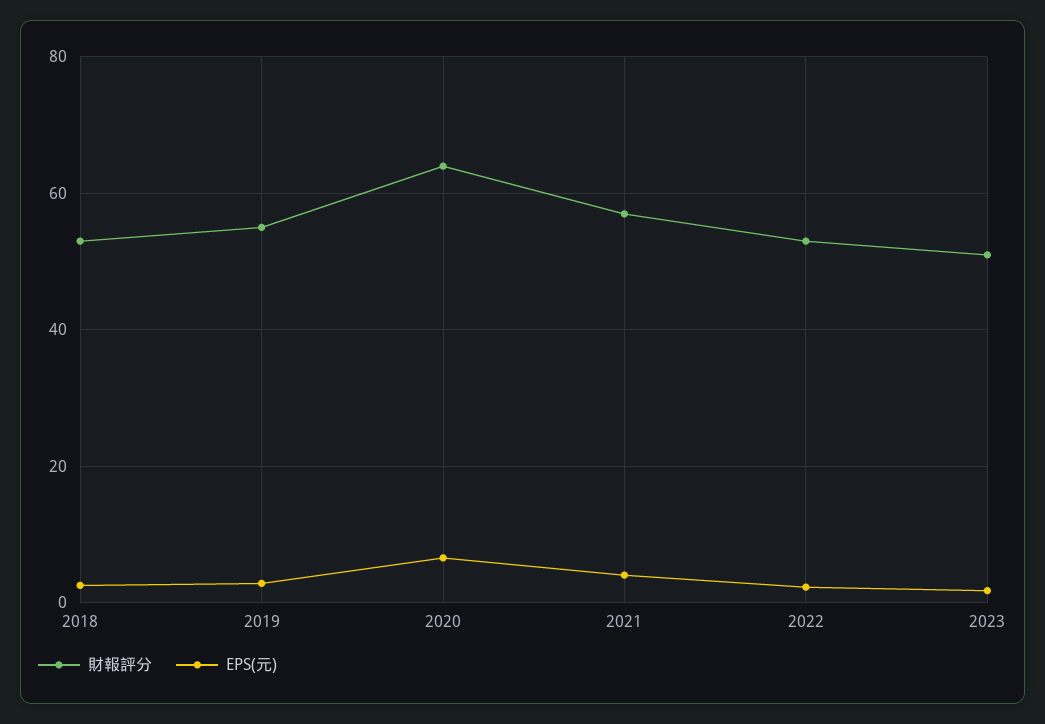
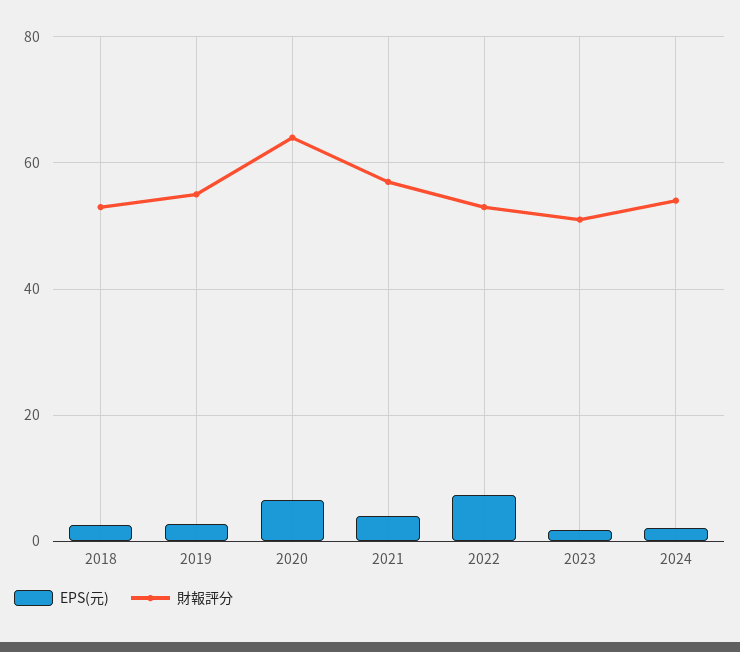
EPS(元), 2022: 2 -> 8
EPS(元), 2024: none -> 2
財報評分, 2024: none -> 54

